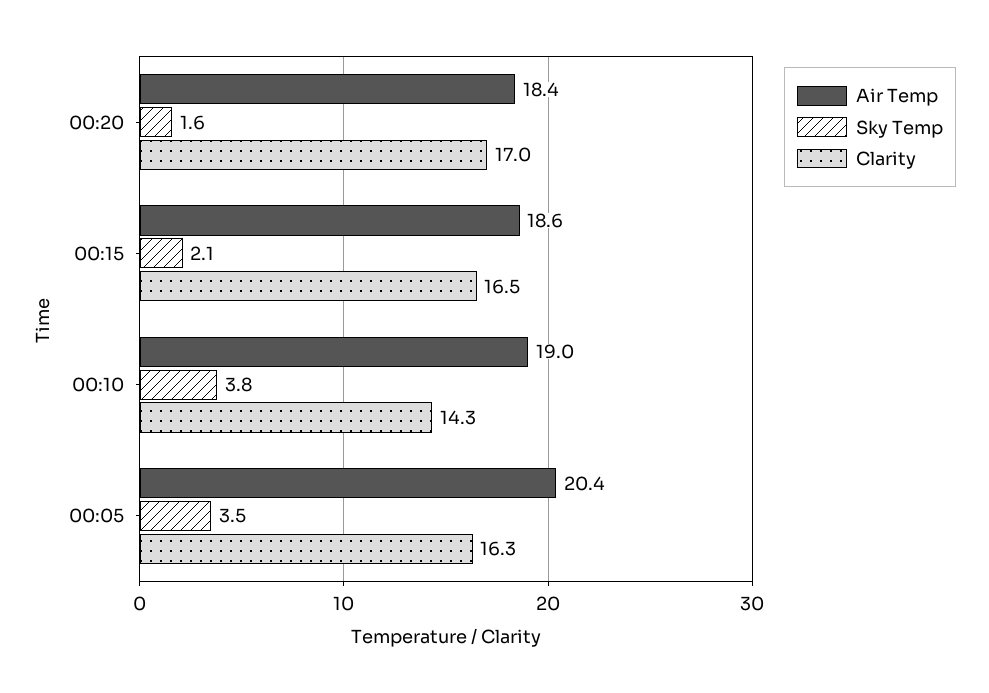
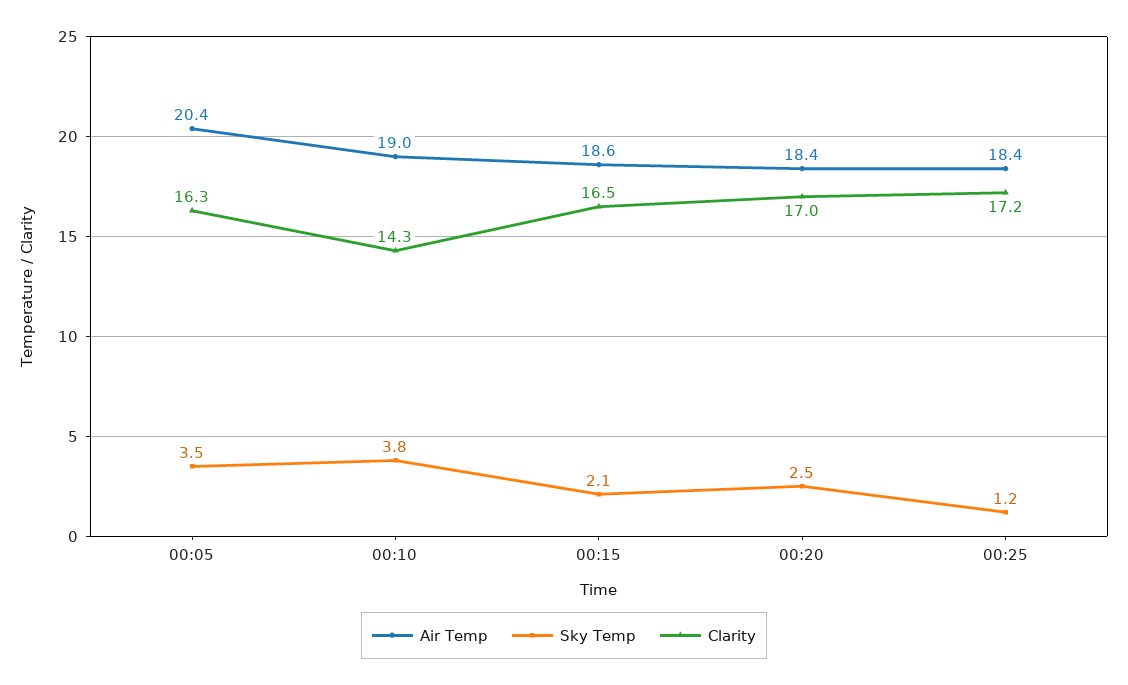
Sky Temp, 00:20: 1.6 -> 2.5
Air Temp, 00:25: none -> 18.4
Sky Temp, 00:25: none -> 1.2
Clarity, 00:25: none -> 17.2

